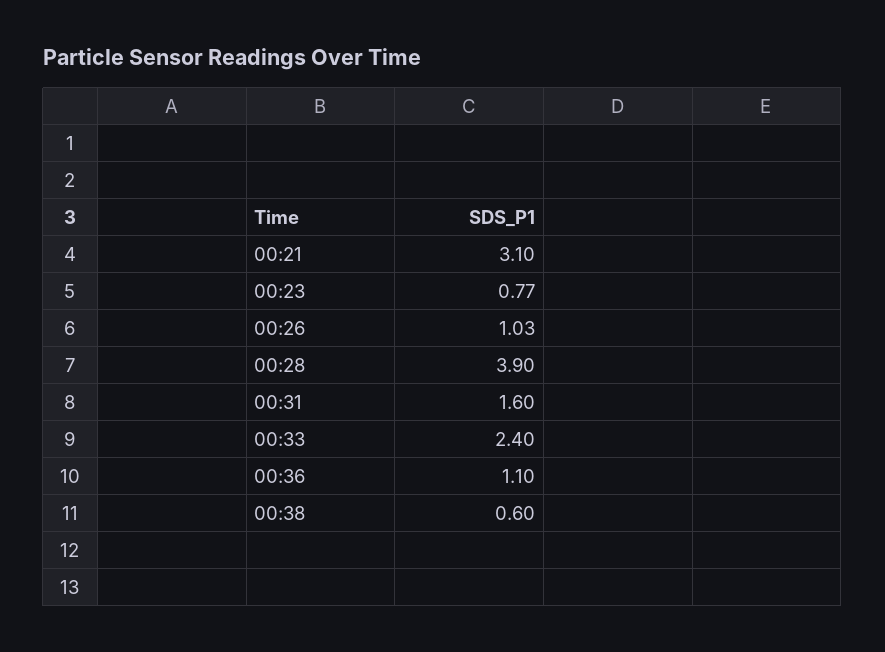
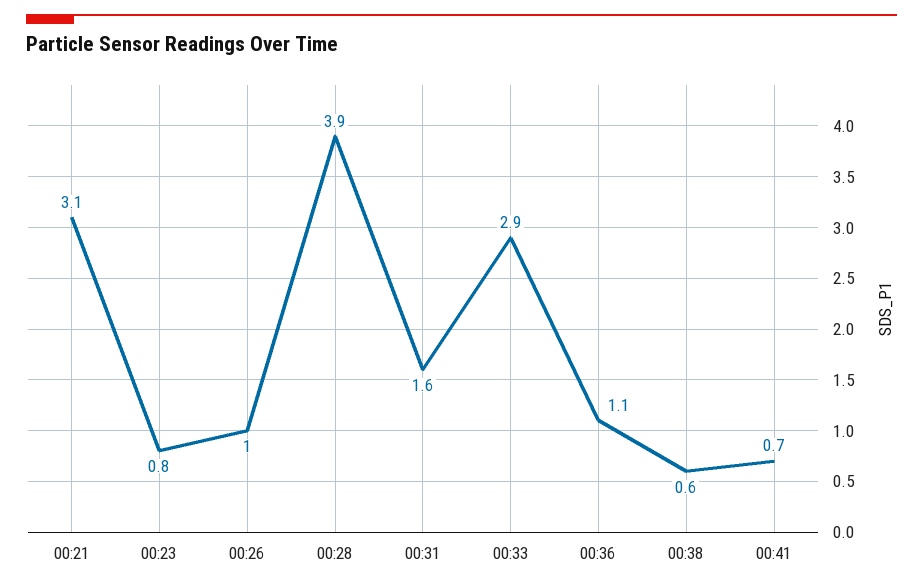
00:33: 2.4 -> 2.9
00:41: none -> 0.7

